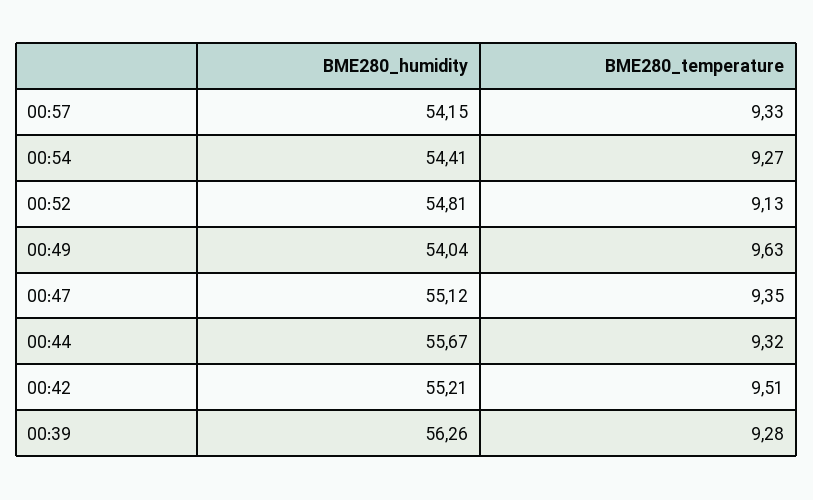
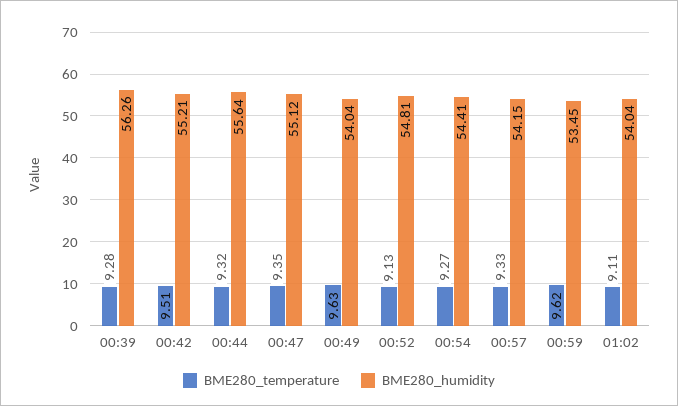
BME280_humidity, 00:44: 55.67 -> 55.64
BME280_temperature, 00:59: none -> 9.62
BME280_humidity, 00:59: none -> 53.45
BME280_temperature, 01:02: none -> 9.11
BME280_humidity, 01:02: none -> 54.04

